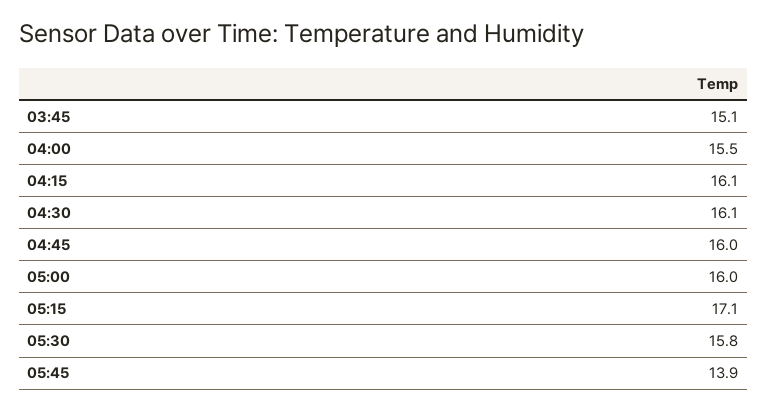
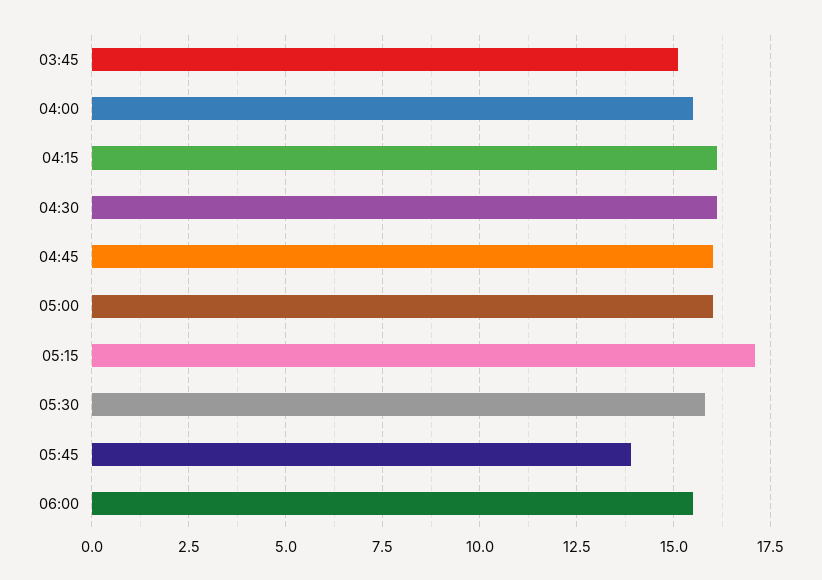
06:00: none -> 15.5

